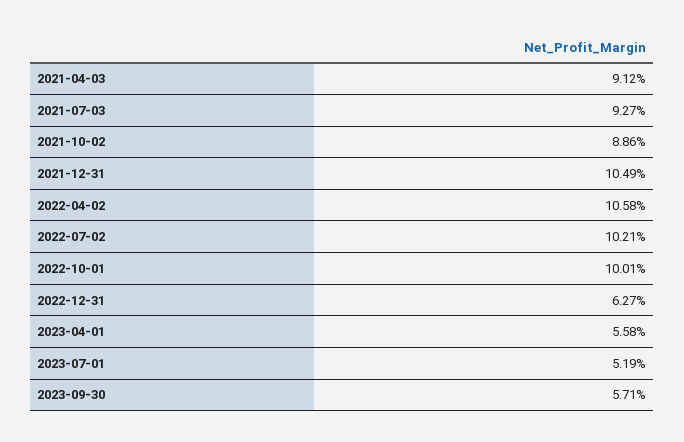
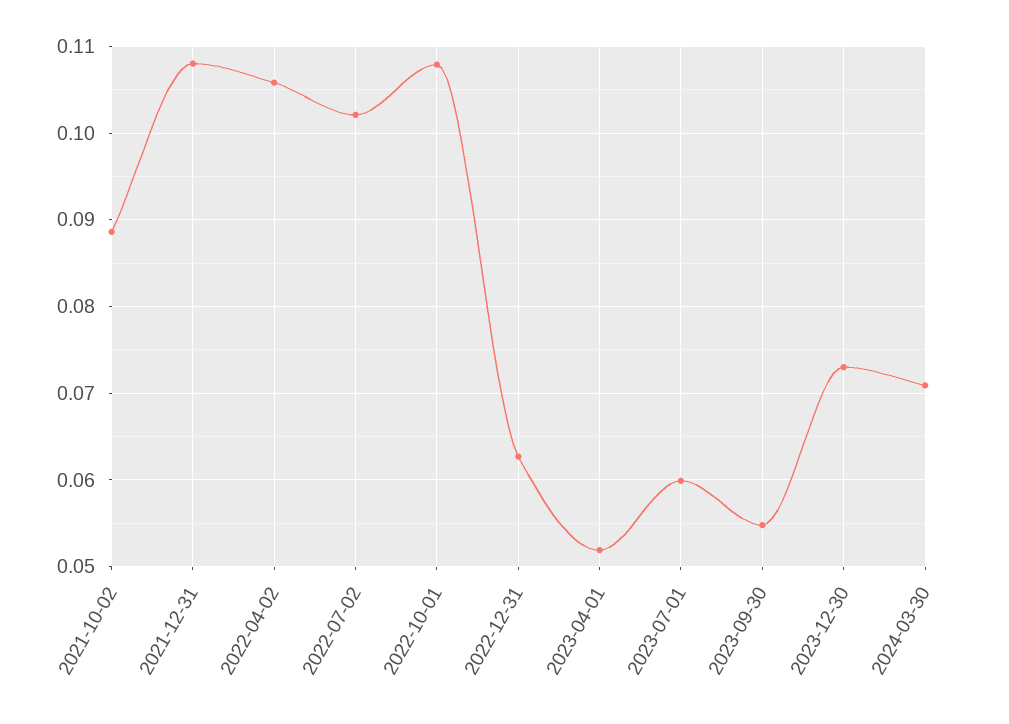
2021-04-03: 0.0912 -> none
2021-07-03: 0.0927 -> none
2021-12-31: 0.1049 -> 0.108
2022-10-01: 0.1001 -> 0.108
2023-04-01: 0.0558 -> 0.052
2023-07-01: 0.0519 -> 0.06
2023-09-30: 0.0571 -> 0.055
2023-12-30: none -> 0.073
2024-03-30: none -> 0.071

